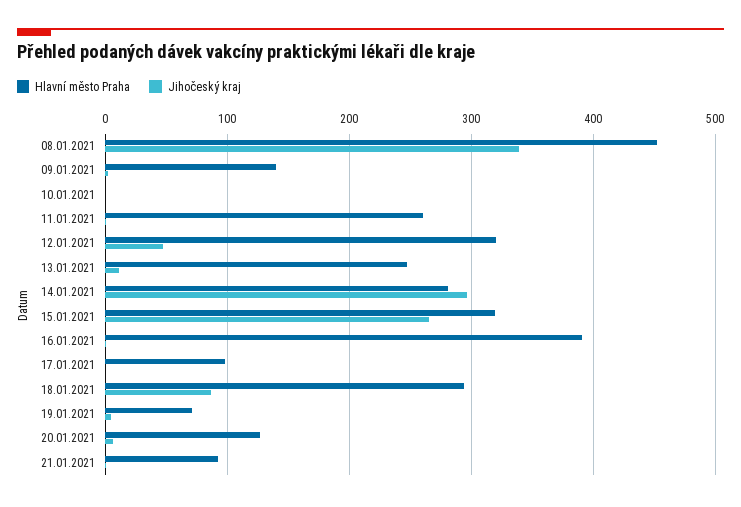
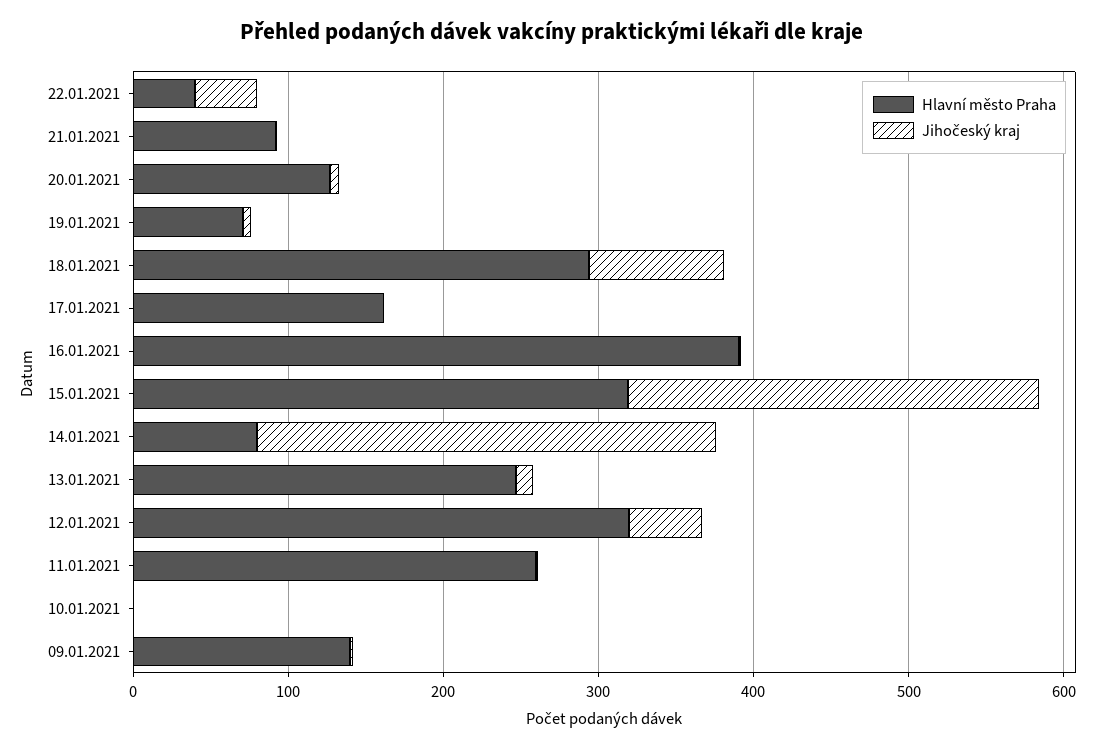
Hlavní město Praha, 08.01.2021: 450 -> none
Jihočeský kraj, 08.01.2021: 340 -> none
Hlavní město Praha, 14.01.2021: 280 -> 80
Hlavní město Praha, 17.01.2021: 100 -> 160
Hlavní město Praha, 22.01.2021: none -> 40
Jihočeský kraj, 22.01.2021: none -> 40

